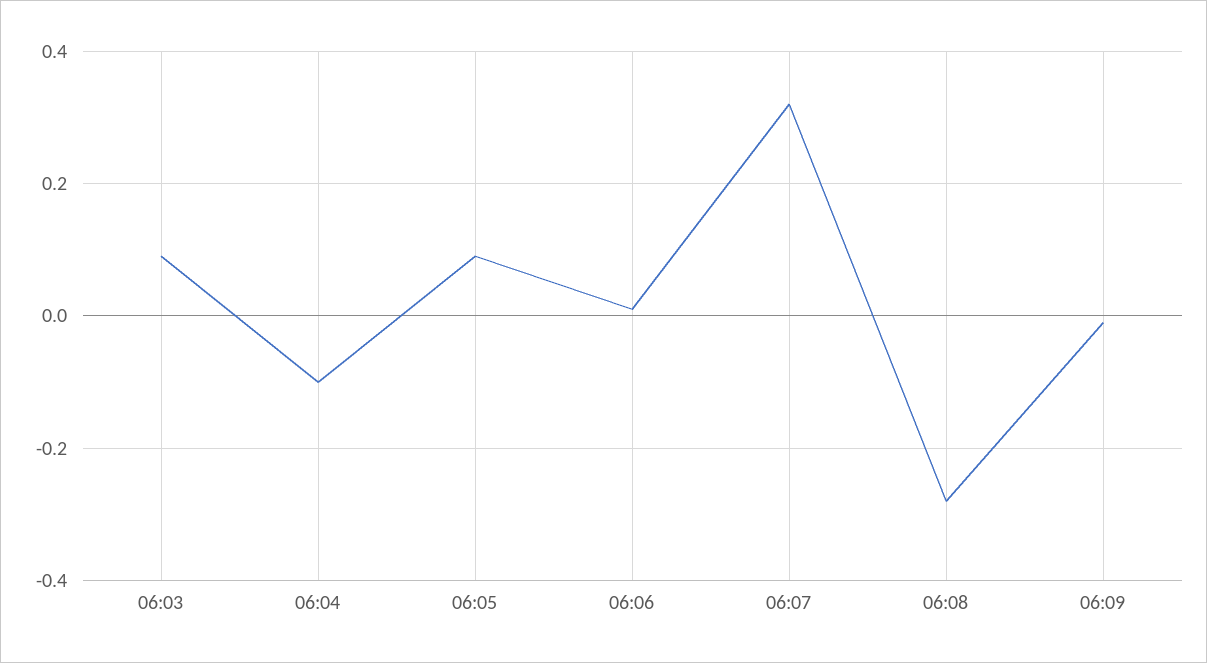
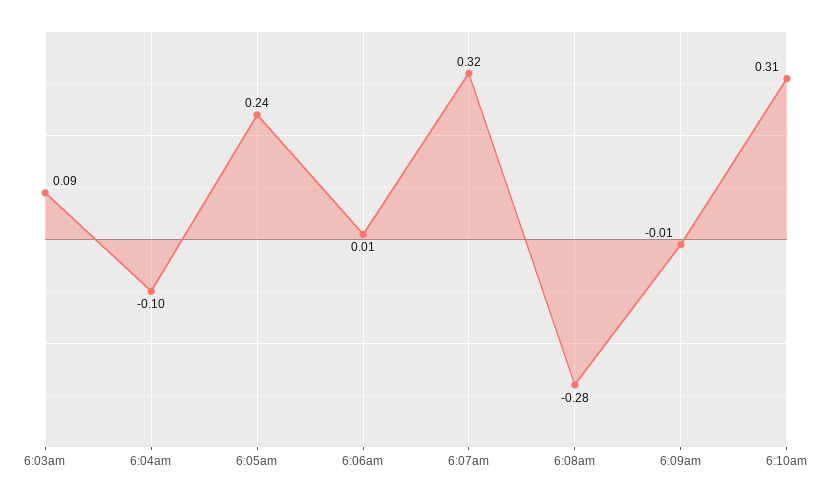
06:05: 0.1 -> 0.24
6:10am: none -> 0.31

